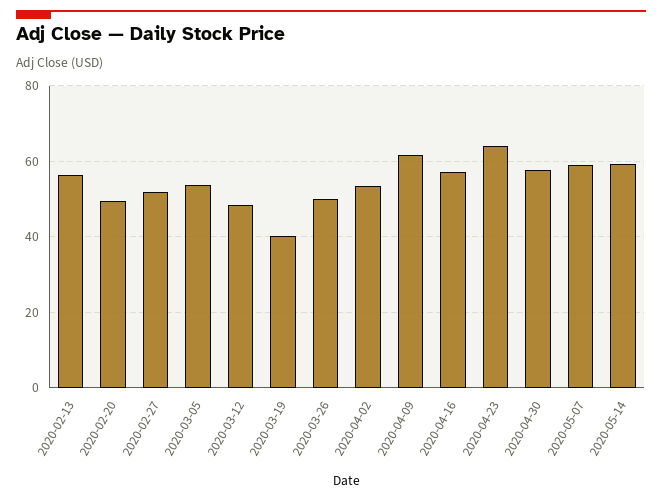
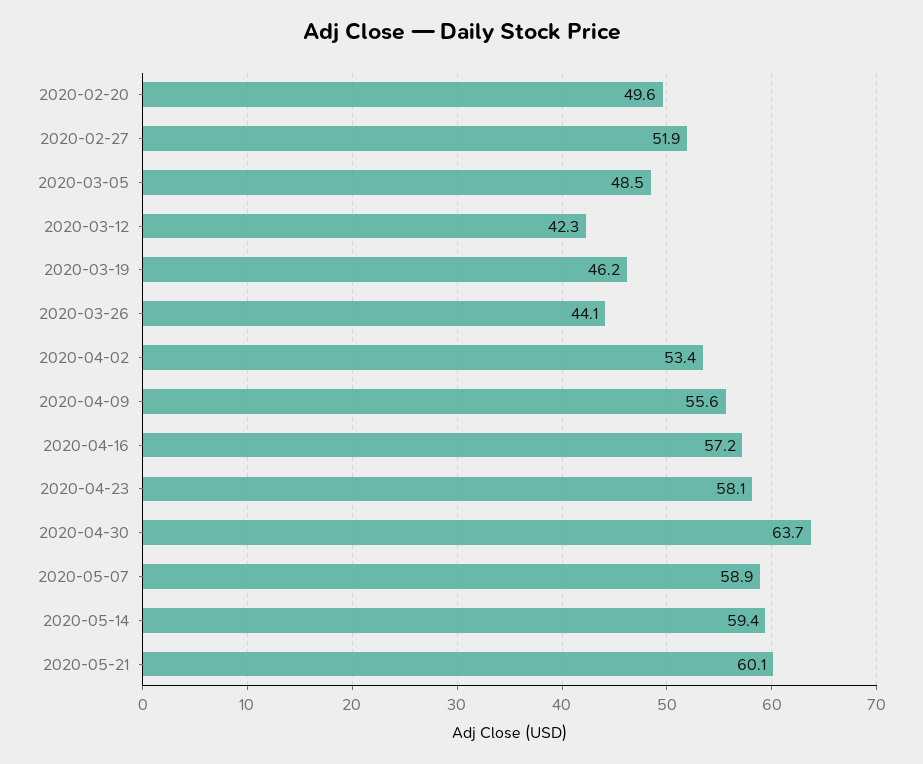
2020-02-13: 56 -> none
2020-03-05: 54 -> 48.5
2020-03-12: 48 -> 42.3
2020-03-19: 40 -> 46.2
2020-03-26: 50 -> 44.1
2020-04-09: 62 -> 55.6
2020-04-23: 64 -> 58.1
2020-04-30: 58 -> 63.7
2020-05-21: none -> 60.1

